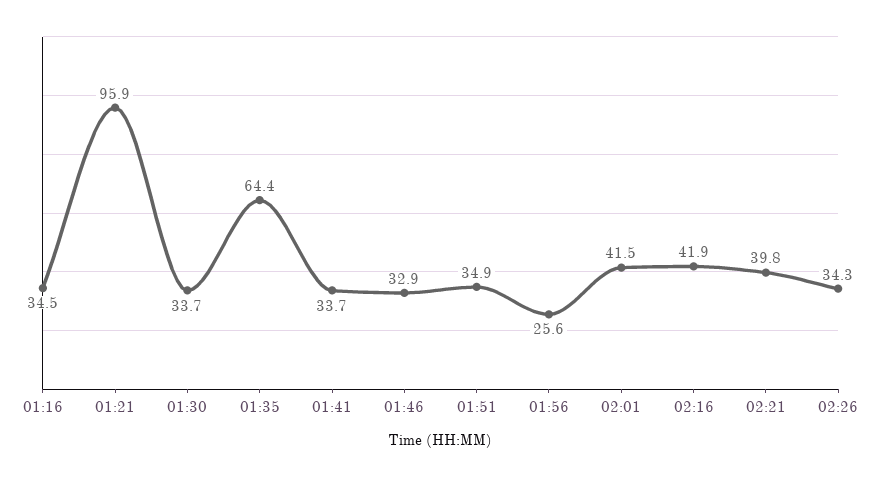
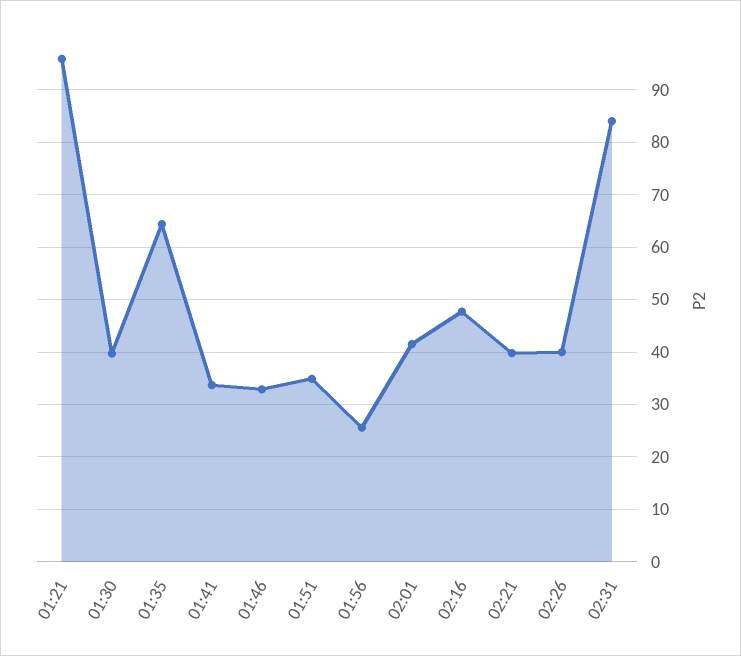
01:16: 34.5 -> none
01:30: 33.7 -> 40
02:16: 41.9 -> 48
02:26: 34.3 -> 40
02:31: none -> 84

